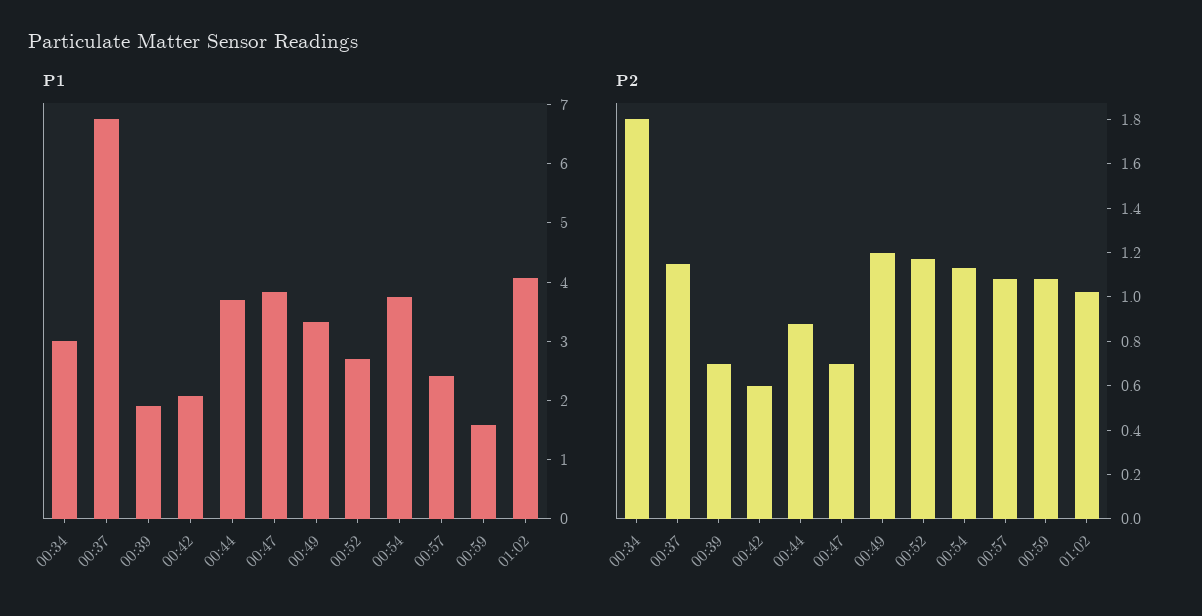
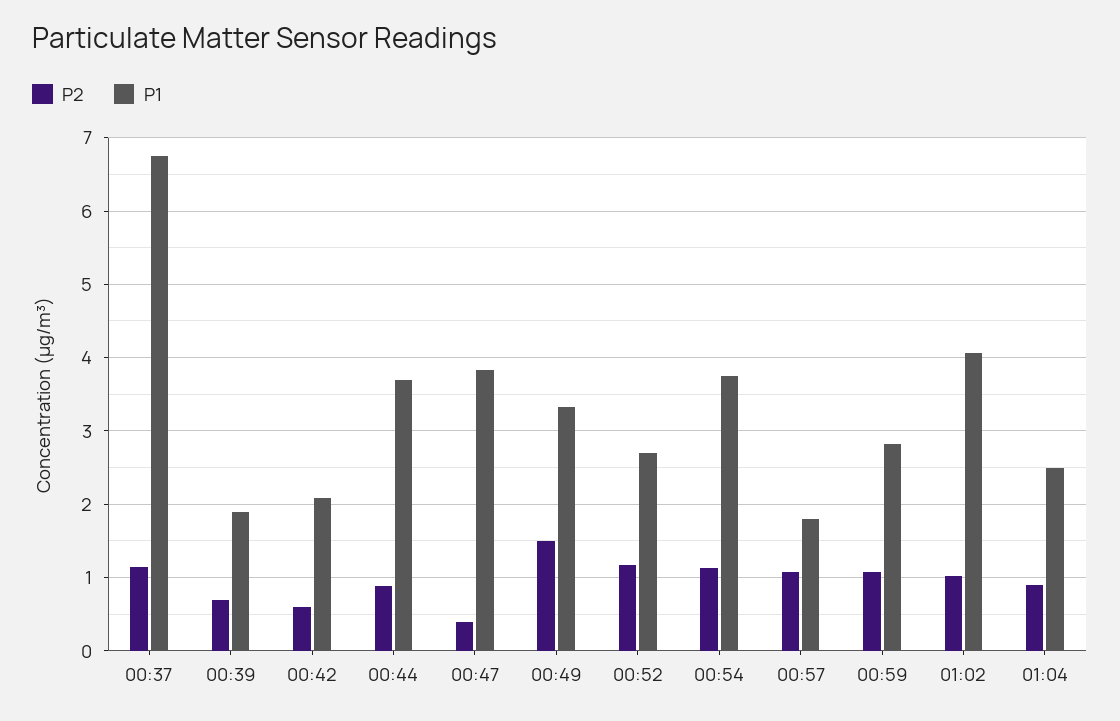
P1, 00:34: 3 -> none
P1, 00:57: 2.4 -> 1.8
P1, 00:59: 1.6 -> 2.8
P2, 00:34: 1.8 -> none
P2, 00:47: 0.7 -> 0.4
P2, 00:49: 1.2 -> 1.5
P2, 01:04: none -> 0.9
P1, 01:04: none -> 2.5

